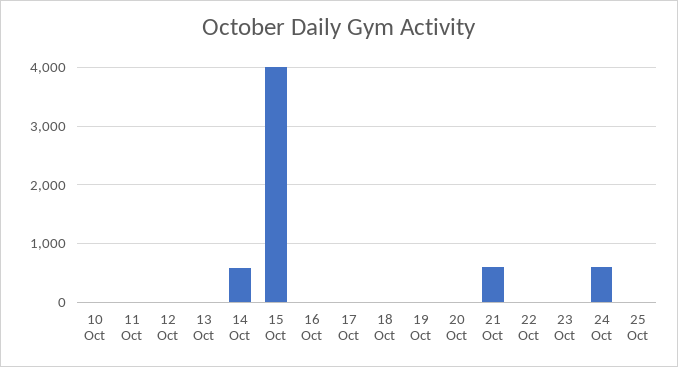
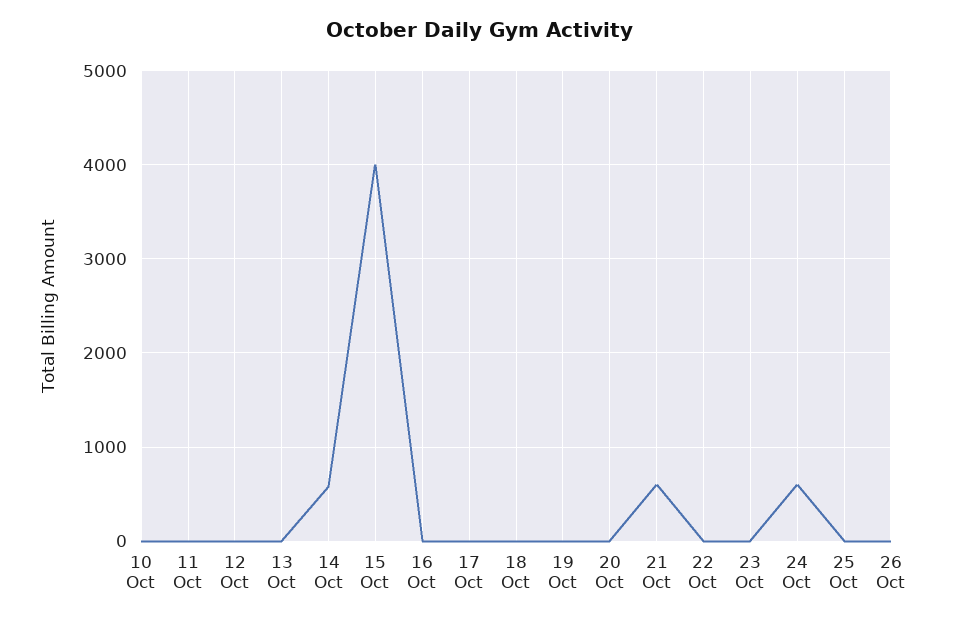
26 Oct: none -> 0

